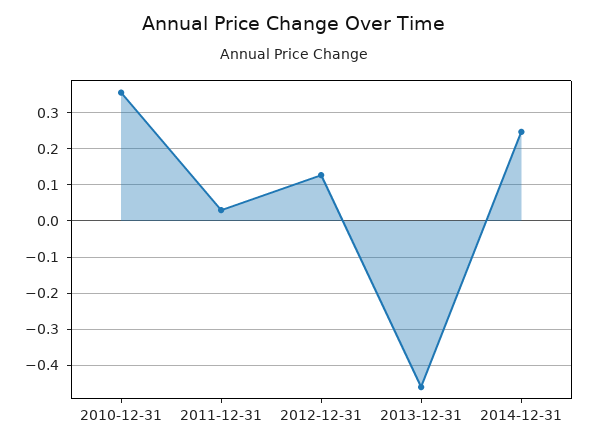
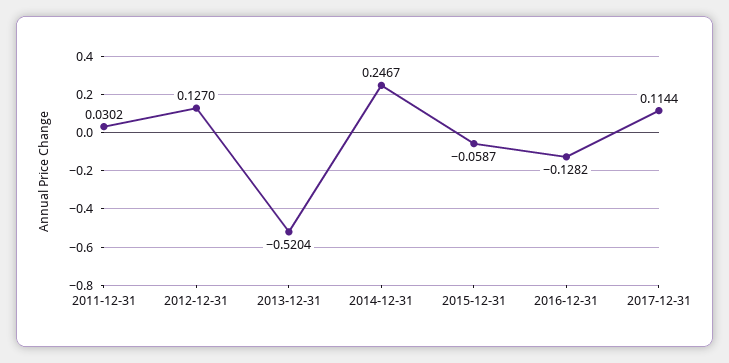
2010-12-31: 0.36 -> none
2013-12-31: -0.46 -> -0.5204
2015-12-31: none -> -0.0587
2016-12-31: none -> -0.1282
2017-12-31: none -> 0.1144

